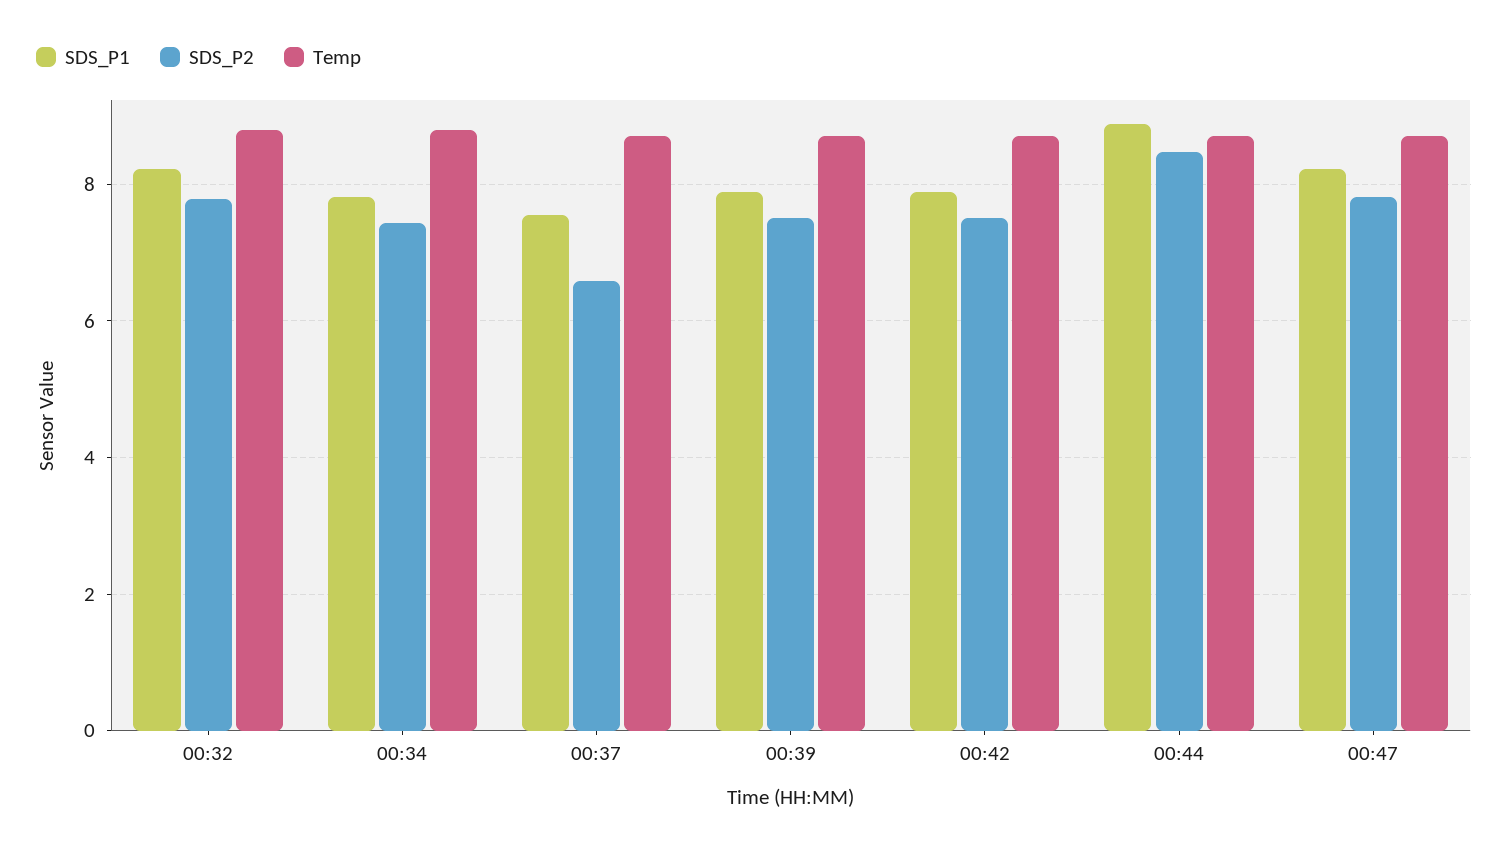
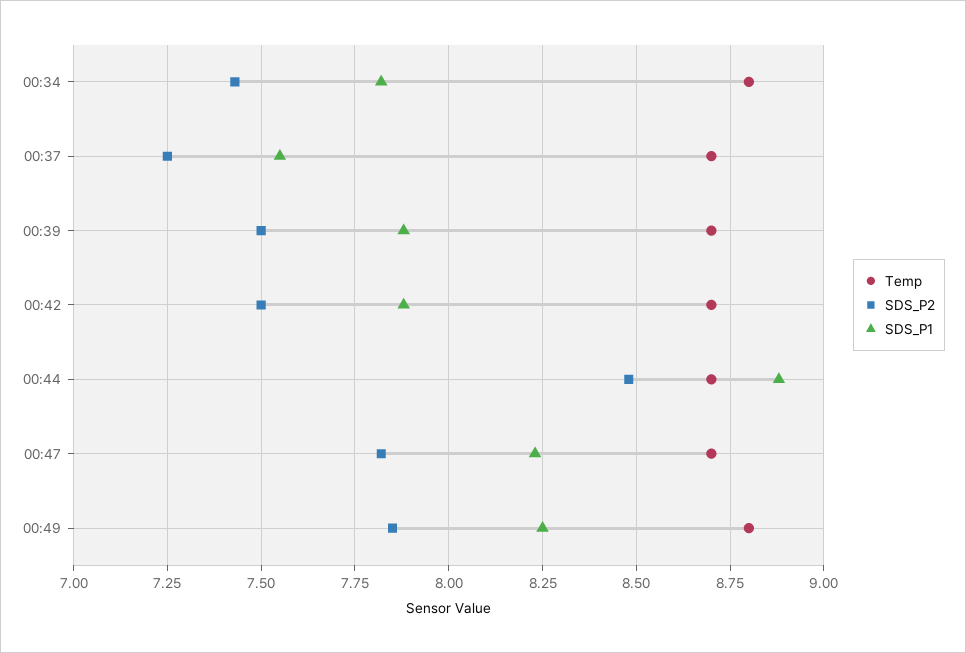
SDS_P1, 00:32: 8.2 -> none
SDS_P2, 00:32: 7.8 -> none
Temp, 00:32: 8.8 -> none
SDS_P2, 00:37: 6.6 -> 7.25
Temp, 00:49: none -> 8.8
SDS_P2, 00:49: none -> 7.85
SDS_P1, 00:49: none -> 8.25

